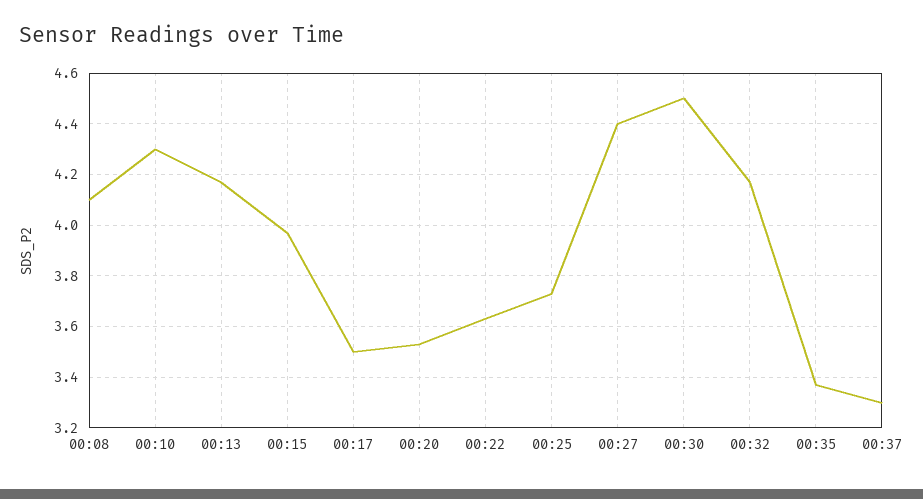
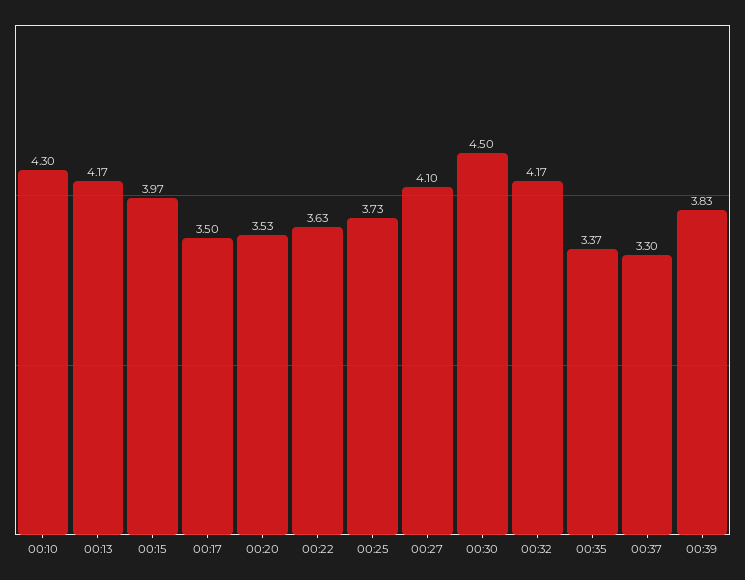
00:08: 4.1 -> none
00:27: 4.4 -> 4.1
00:39: none -> 3.83

